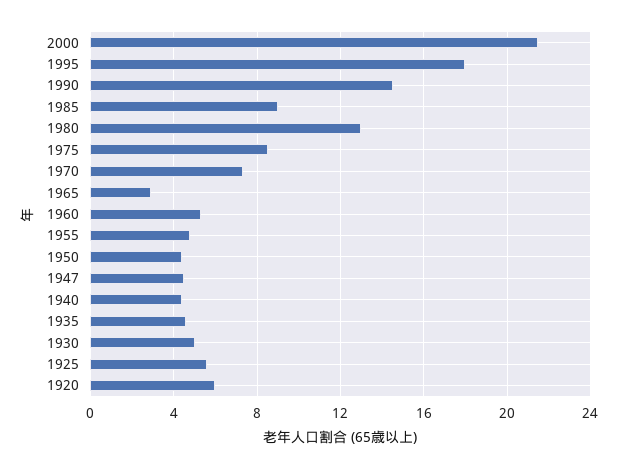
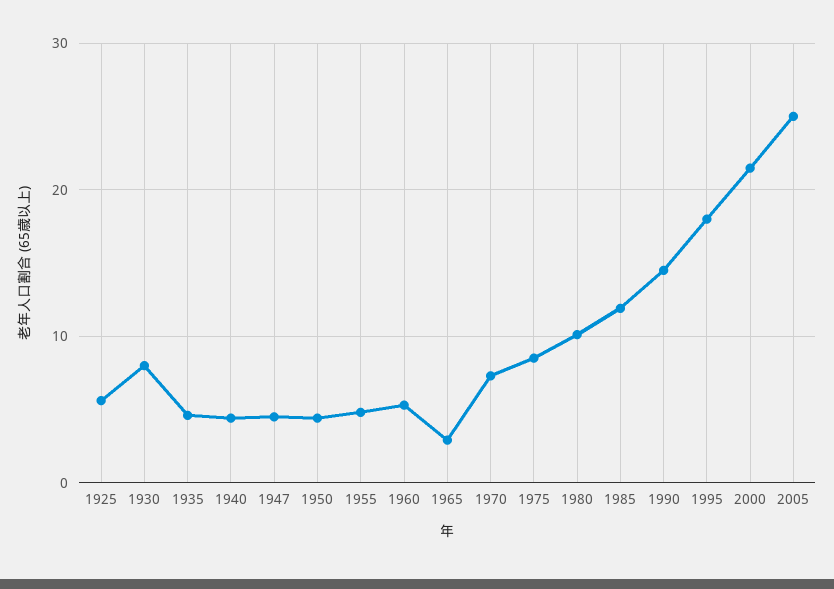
1985: 9 -> 12
1980: 13 -> 10
1930: 5 -> 8
1920: 6 -> none
2005: none -> 25

